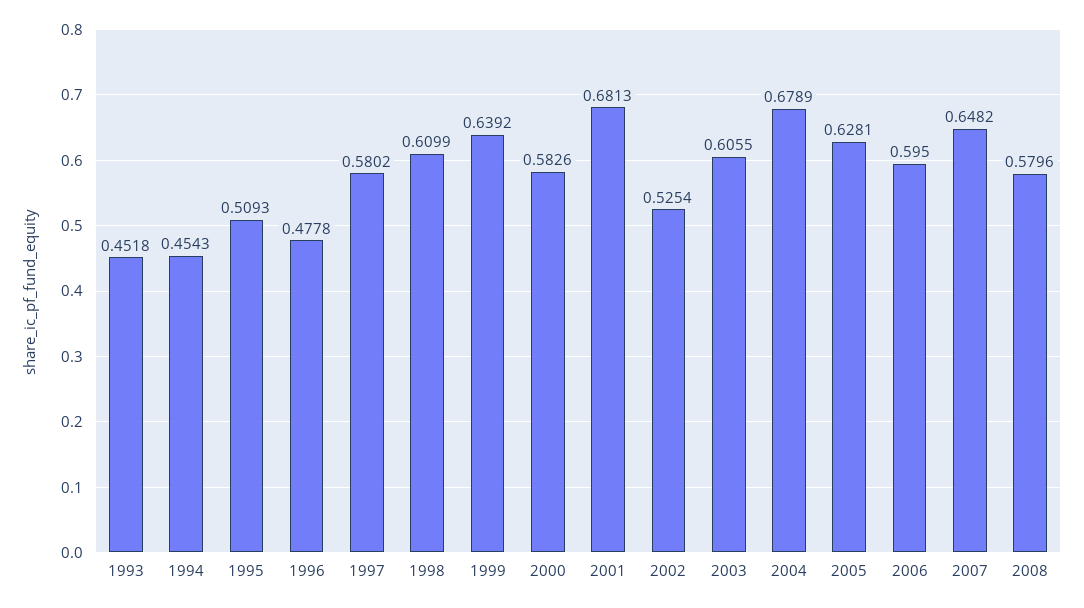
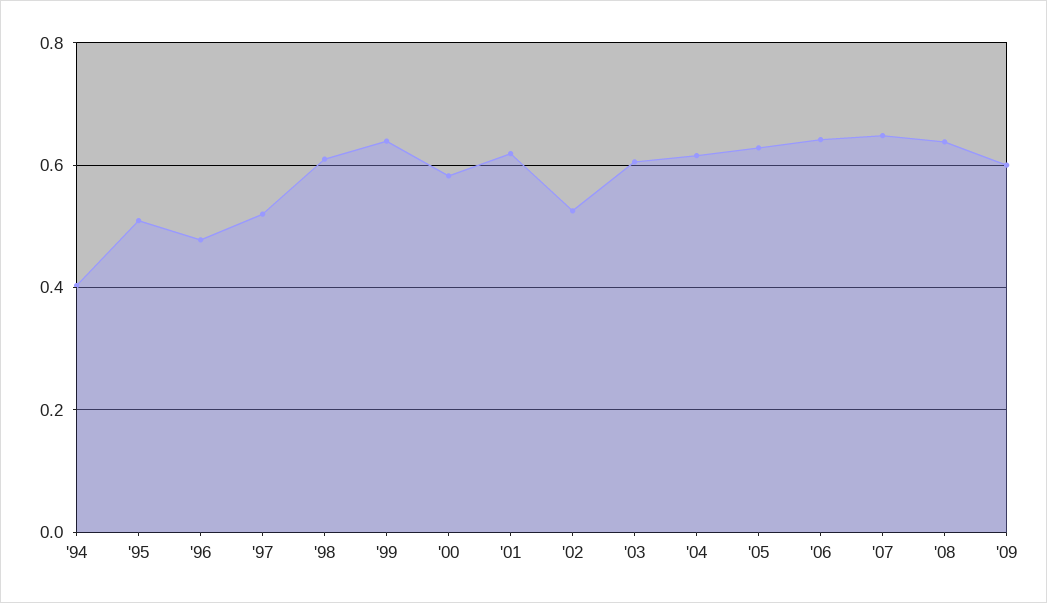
1993: 0.4518 -> none
1994: 0.4543 -> 0.4
1997: 0.5802 -> 0.52
2001: 0.6813 -> 0.62
2004: 0.6789 -> 0.62
2006: 0.595 -> 0.64
2008: 0.5796 -> 0.64
'09: none -> 0.6

